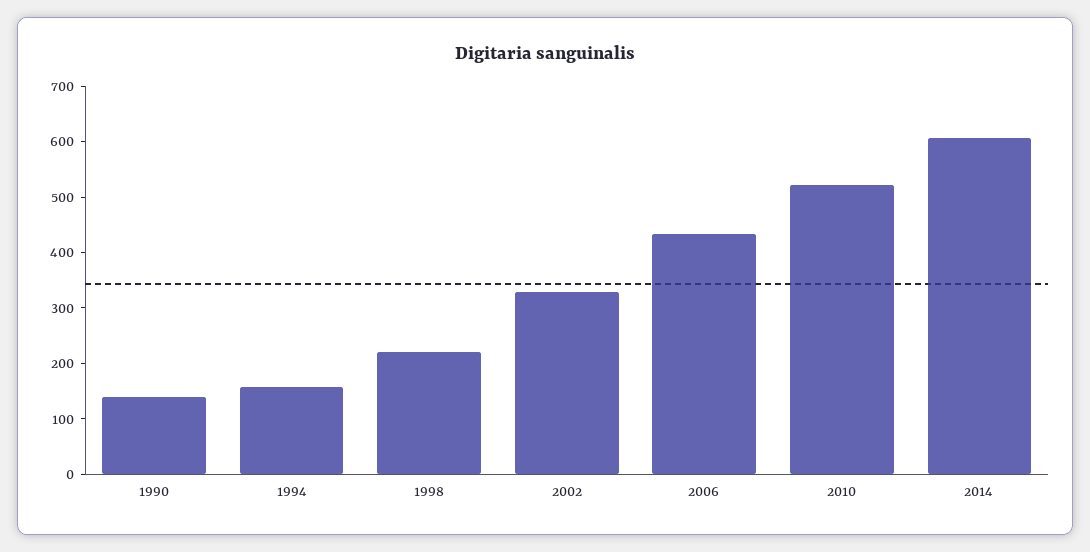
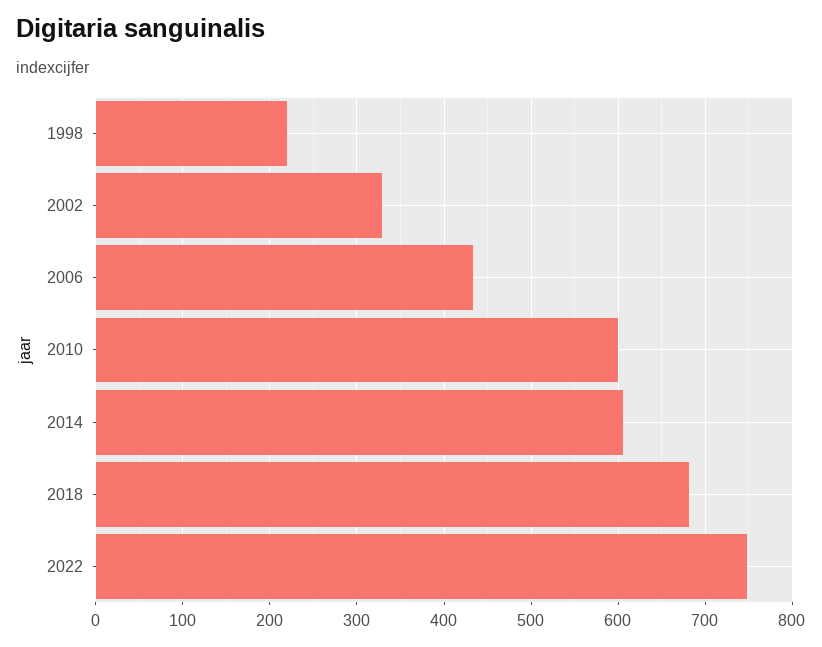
1990: 140 -> none
1994: 160 -> none
2010: 520 -> 600
2018: none -> 680
2022: none -> 750

